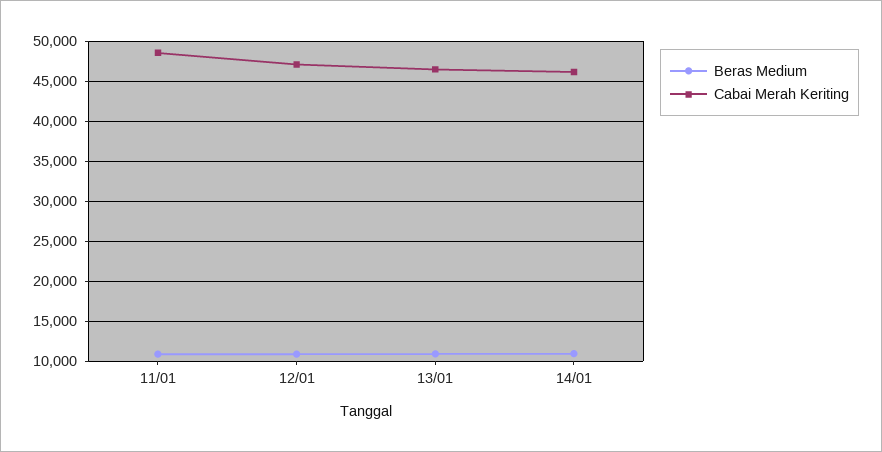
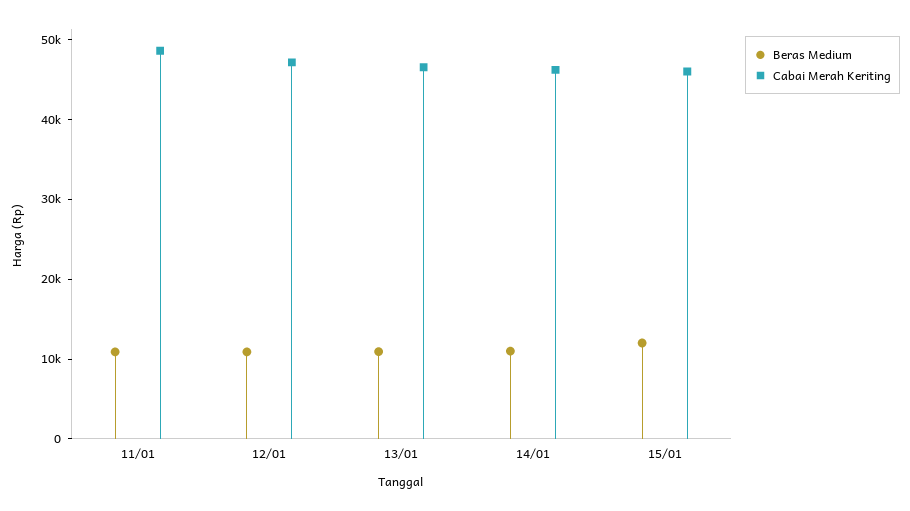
Beras Medium, 15/01: none -> 12000
Cabai Merah Keriting, 15/01: none -> 46000

